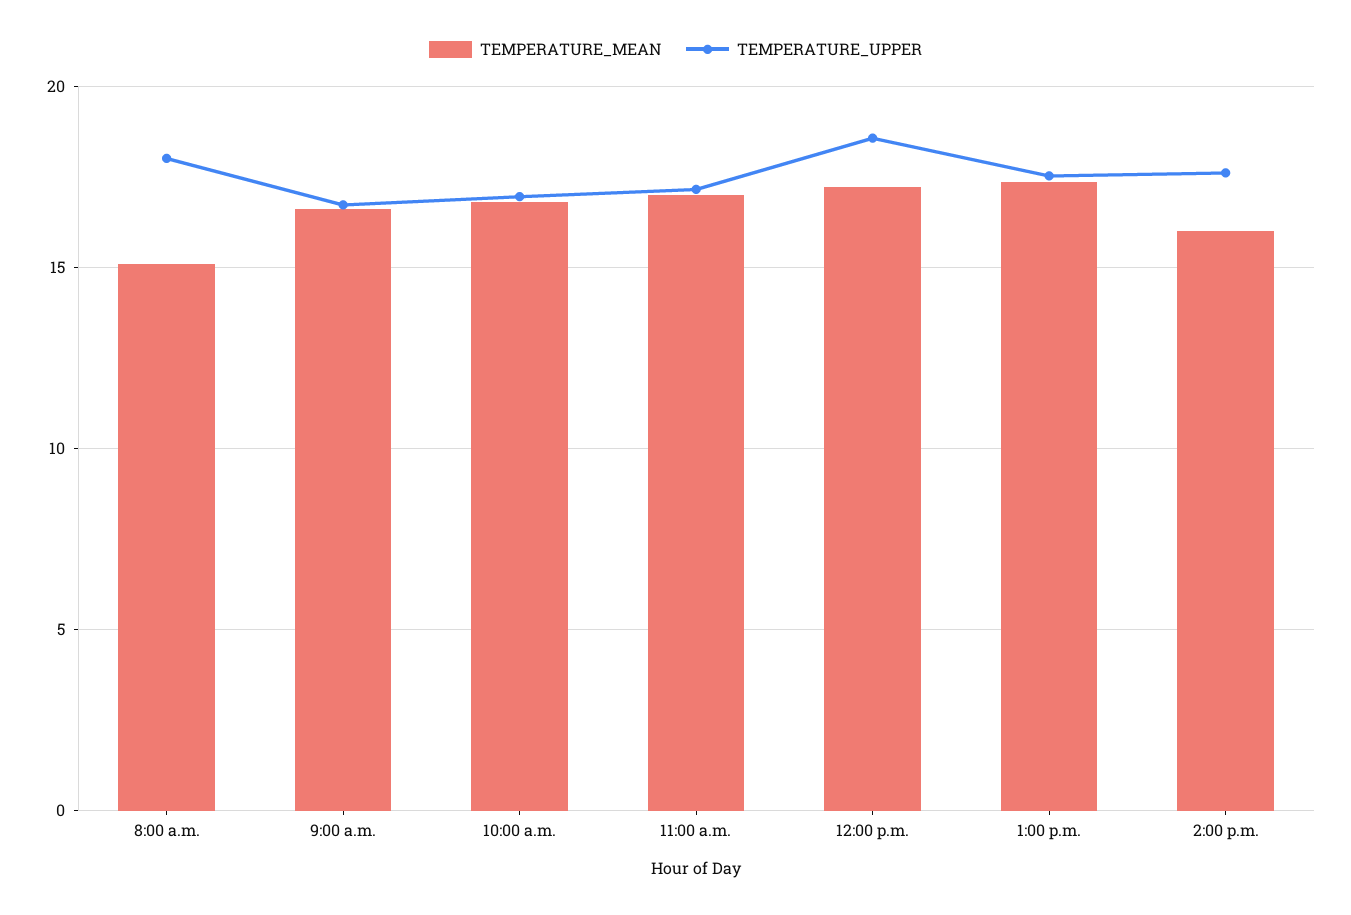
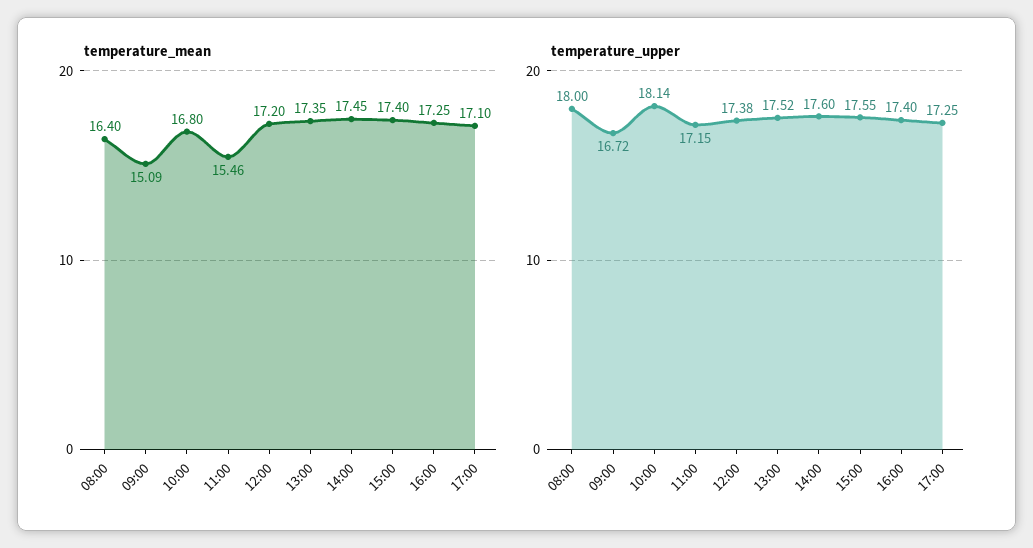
TEMPERATURE_MEAN, 8:00 a.m.: 15 -> 16.4
TEMPERATURE_MEAN, 9:00 a.m.: 16.5 -> 15.09
TEMPERATURE_UPPER, 10:00 a.m.: 17 -> 18.14
TEMPERATURE_MEAN, 11:00 a.m.: 17 -> 15.46
TEMPERATURE_UPPER, 12:00 p.m.: 18.5 -> 17.38
TEMPERATURE_MEAN, 2:00 p.m.: 16 -> 17.45
TEMPERATURE_MEAN, 15:00: none -> 17.4
TEMPERATURE_MEAN, 16:00: none -> 17.25
TEMPERATURE_MEAN, 17:00: none -> 17.1
TEMPERATURE_UPPER, 15:00: none -> 17.55
TEMPERATURE_UPPER, 16:00: none -> 17.4
TEMPERATURE_UPPER, 17:00: none -> 17.25

